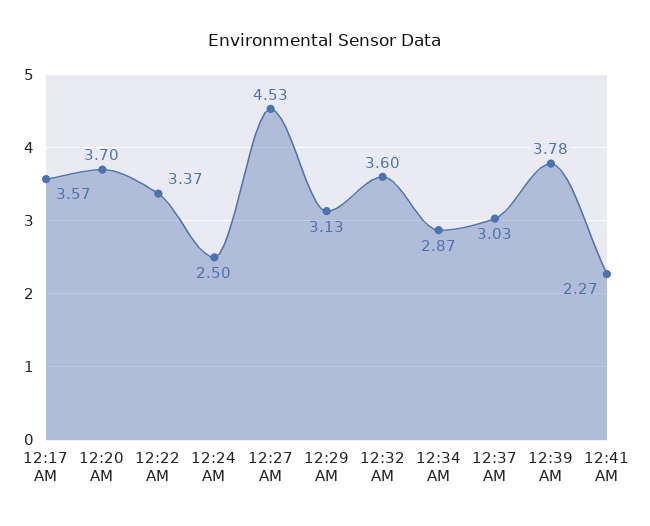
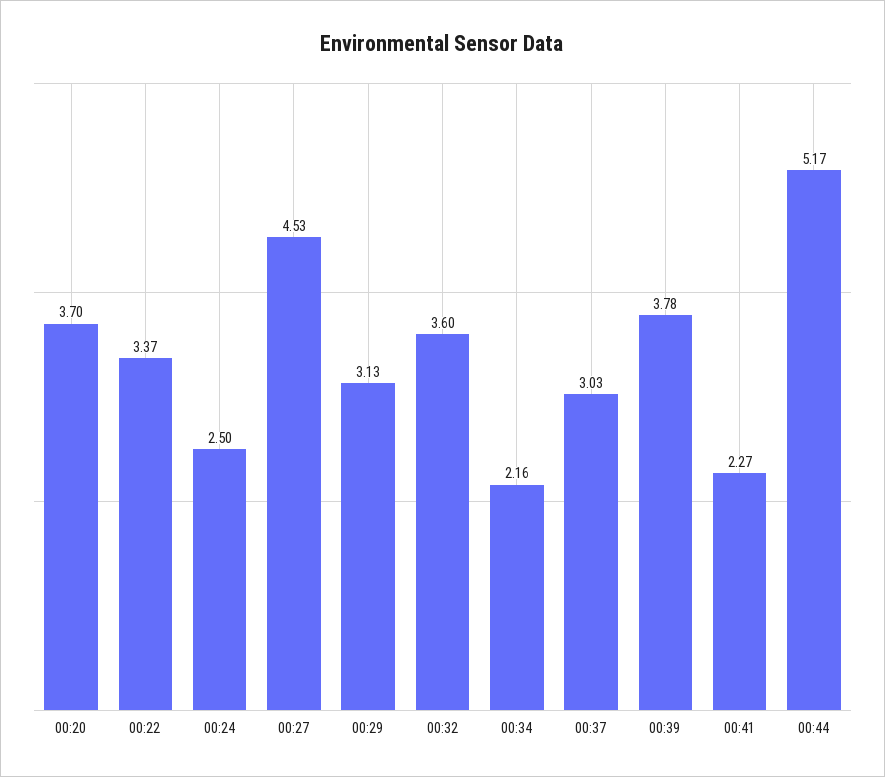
12:17 AM: 3.57 -> none
12:34 AM: 2.87 -> 2.16
00:44: none -> 5.17

